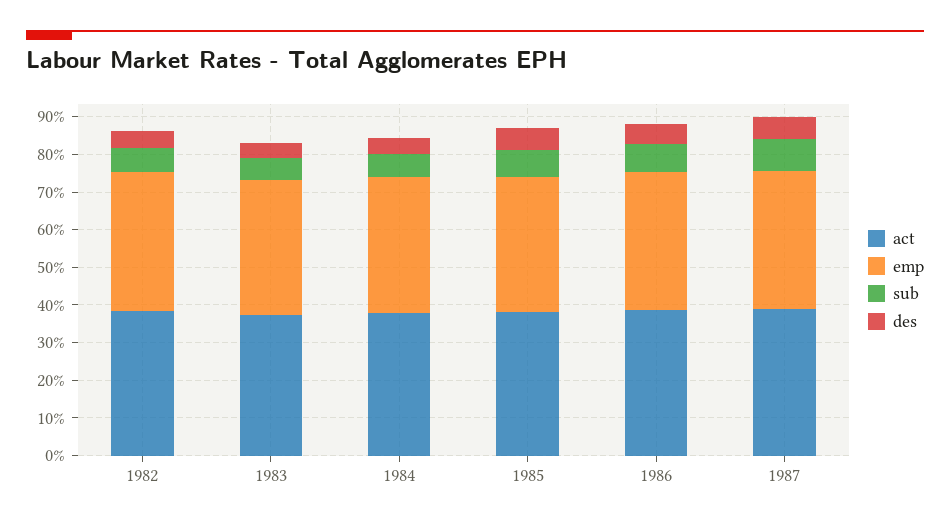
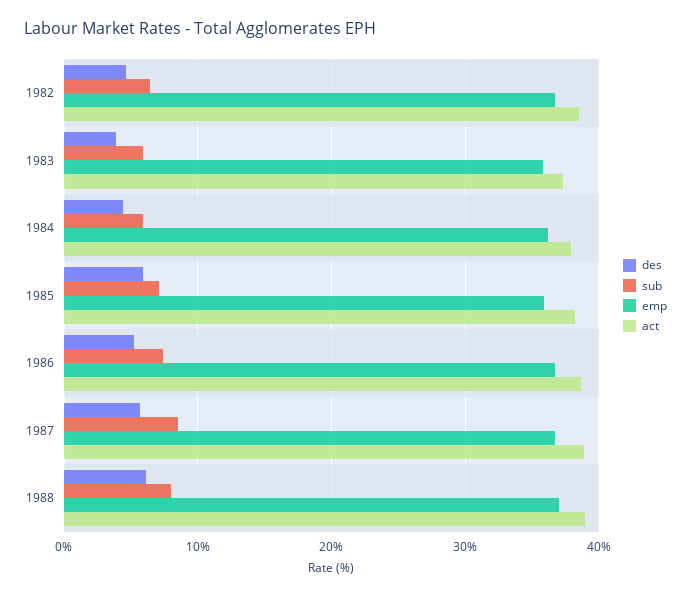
des, 1988: none -> 6
sub, 1988: none -> 8
emp, 1988: none -> 37
act, 1988: none -> 39

